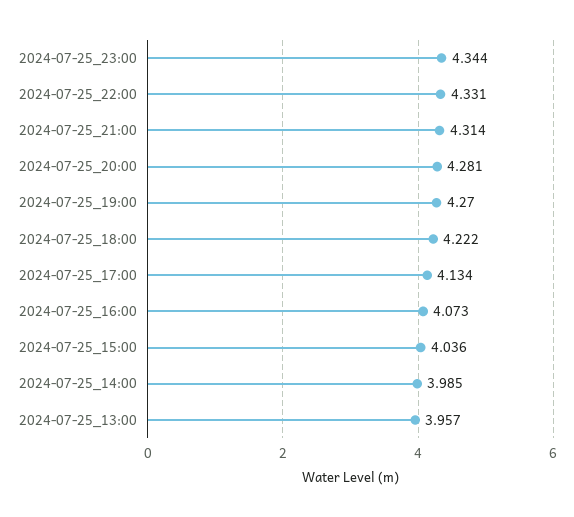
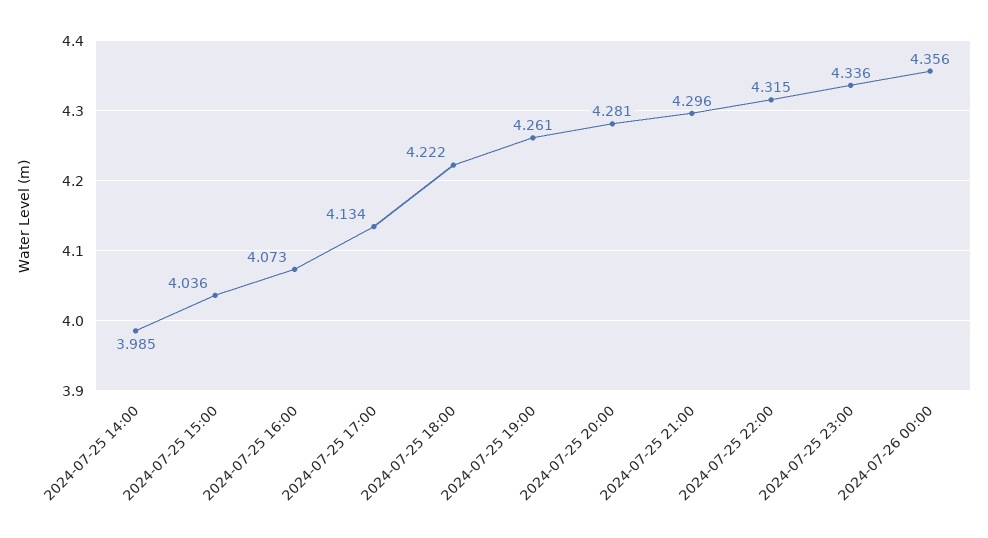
2024-07-25_23:00: 4.344 -> 4.336
2024-07-25_22:00: 4.331 -> 4.315
2024-07-25_21:00: 4.314 -> 4.296
2024-07-25_19:00: 4.27 -> 4.261
2024-07-25_13:00: 3.957 -> none
2024-07-26 00:00: none -> 4.356

